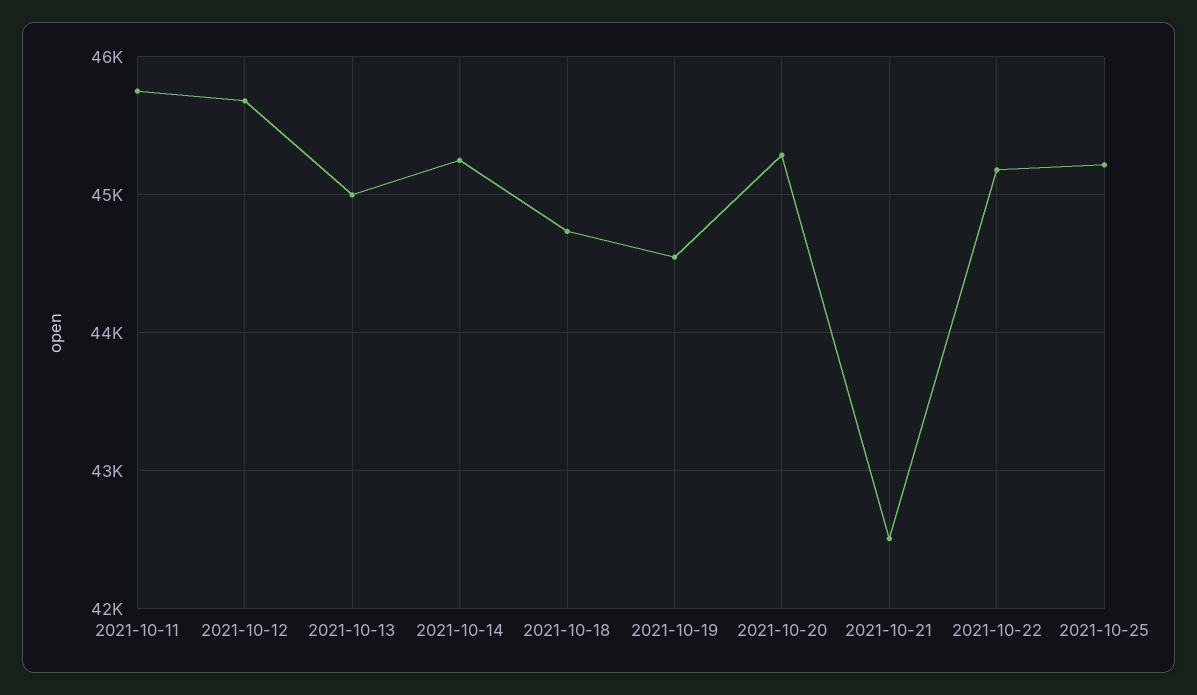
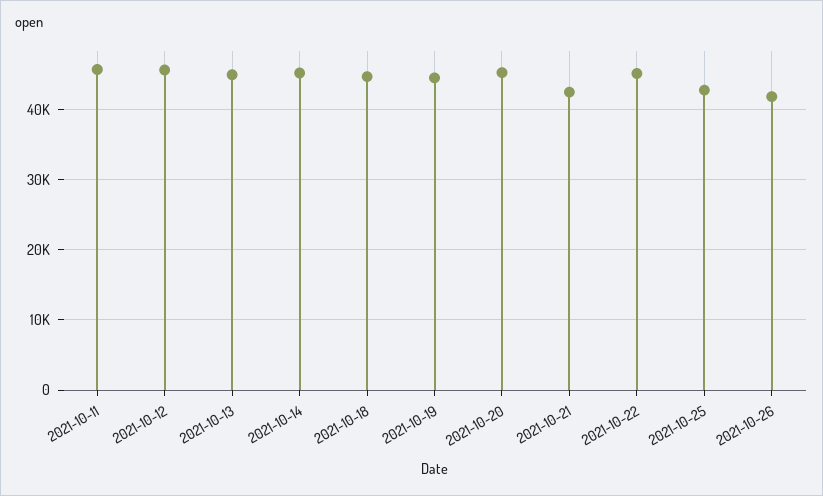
2021-10-25: 45200 -> 43000
2021-10-26: none -> 42000

